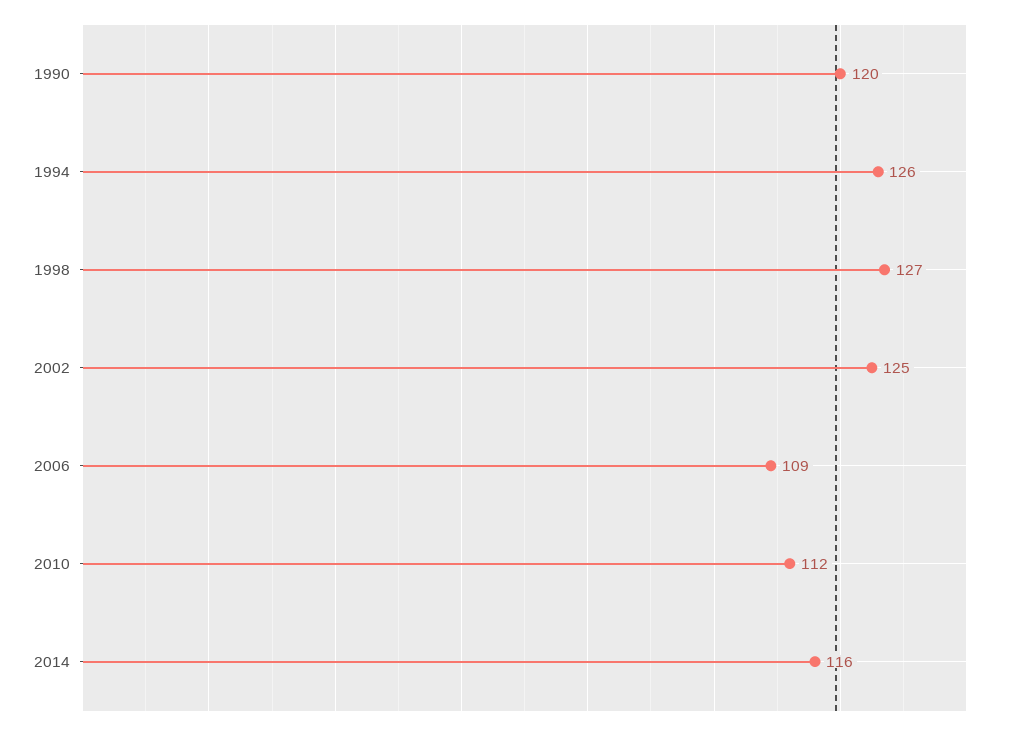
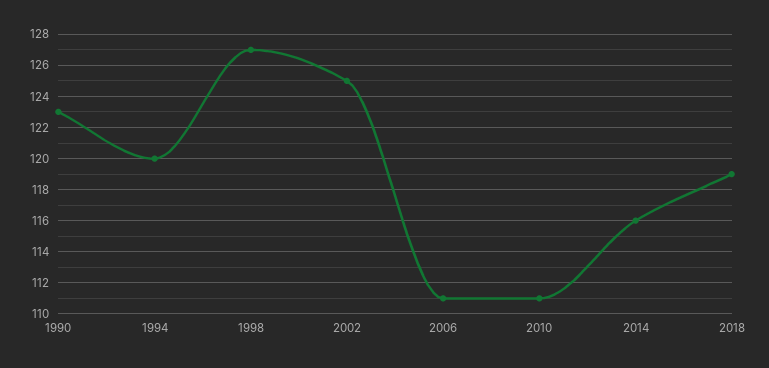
1990: 120 -> 123
1994: 126 -> 120
2006: 109 -> 111
2010: 112 -> 111
2018: none -> 119

